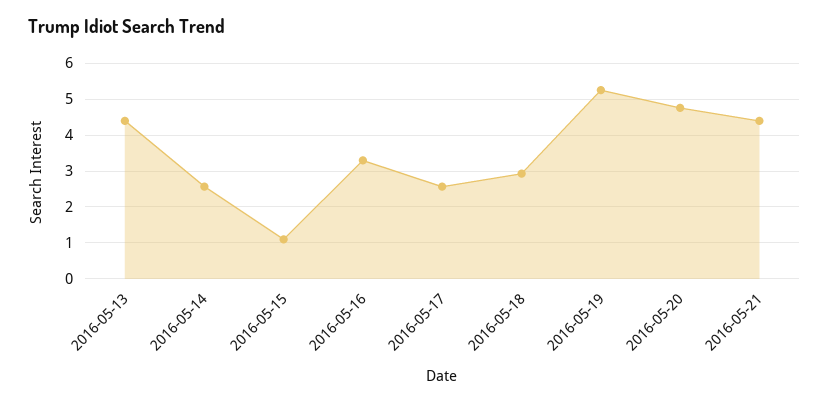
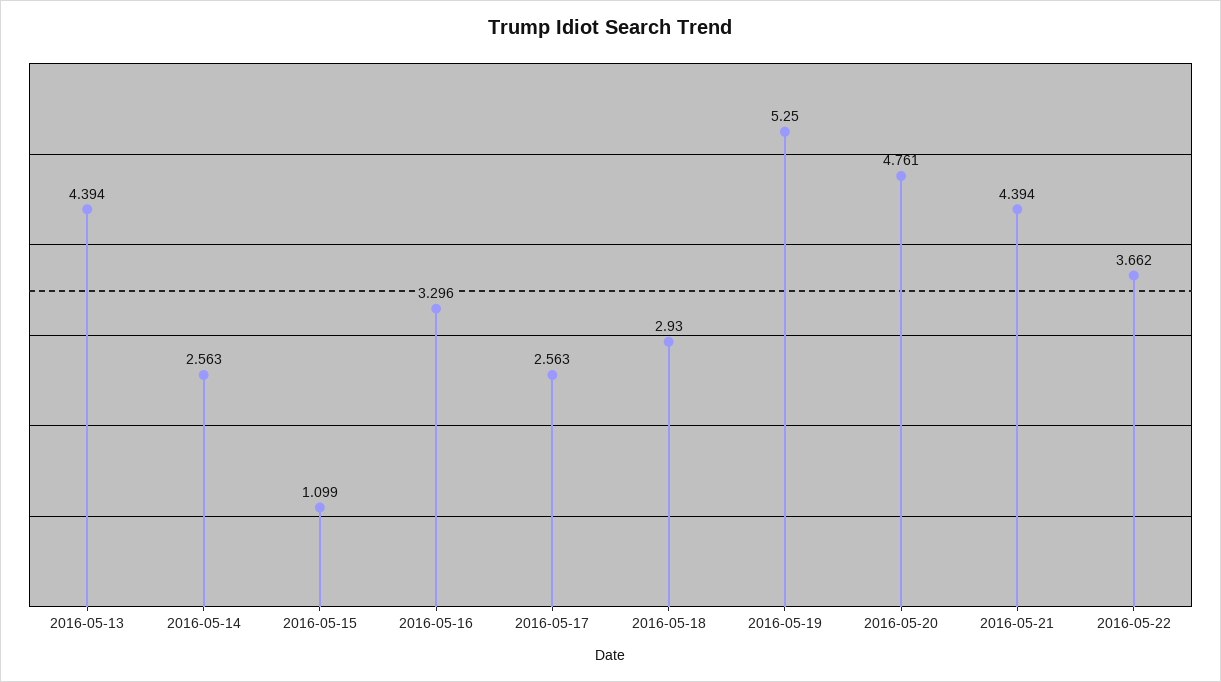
2016-05-22: none -> 3.662

